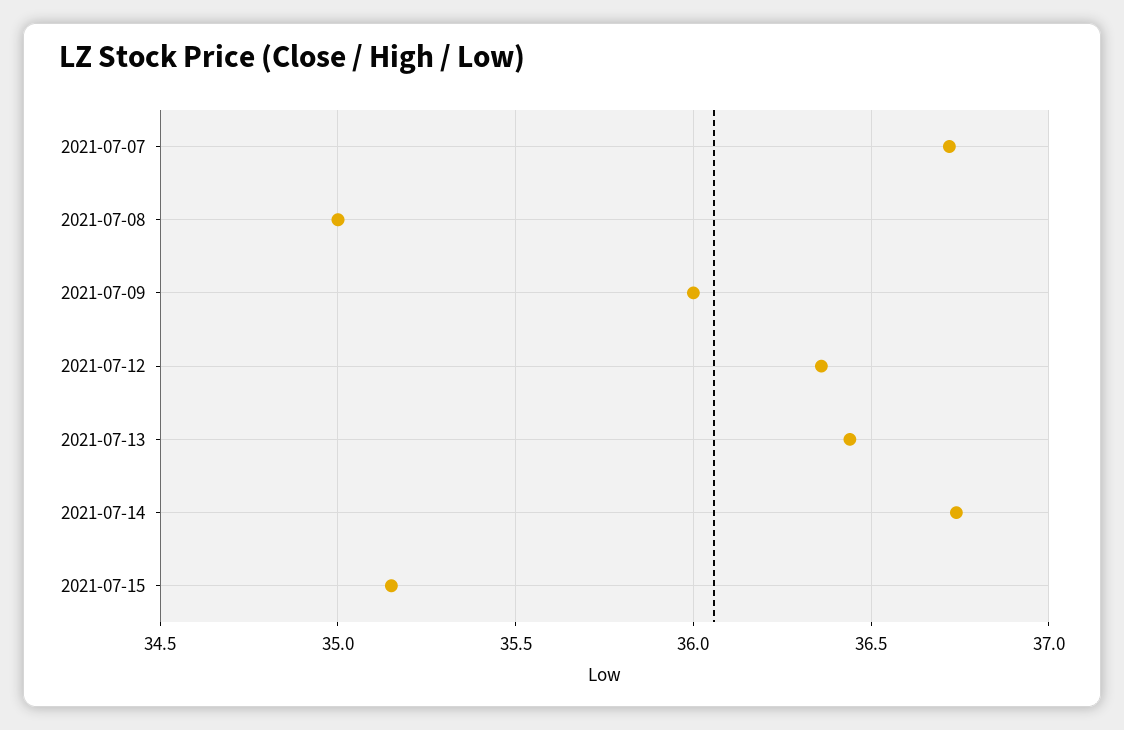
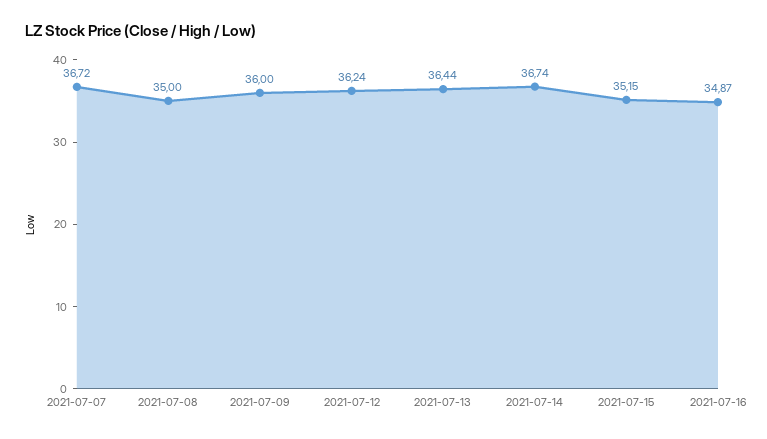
2021-07-12: 36.35 -> 36.24
2021-07-16: none -> 34.87

